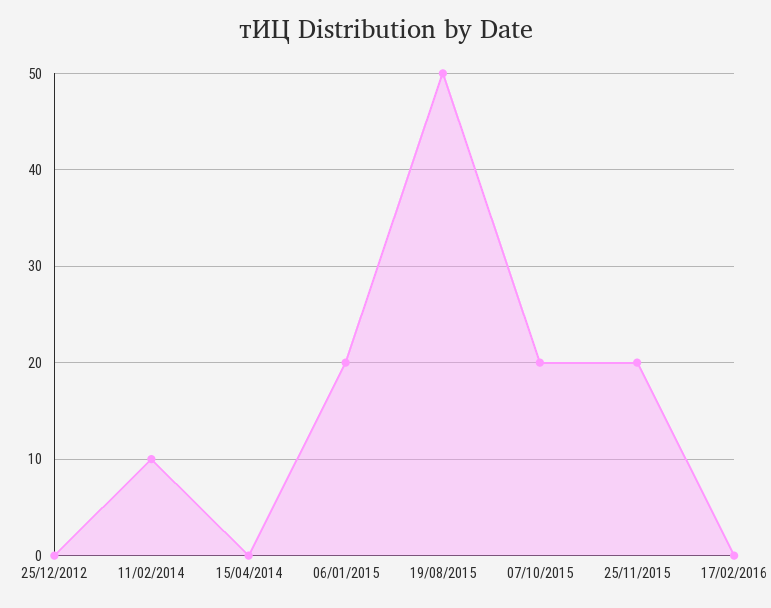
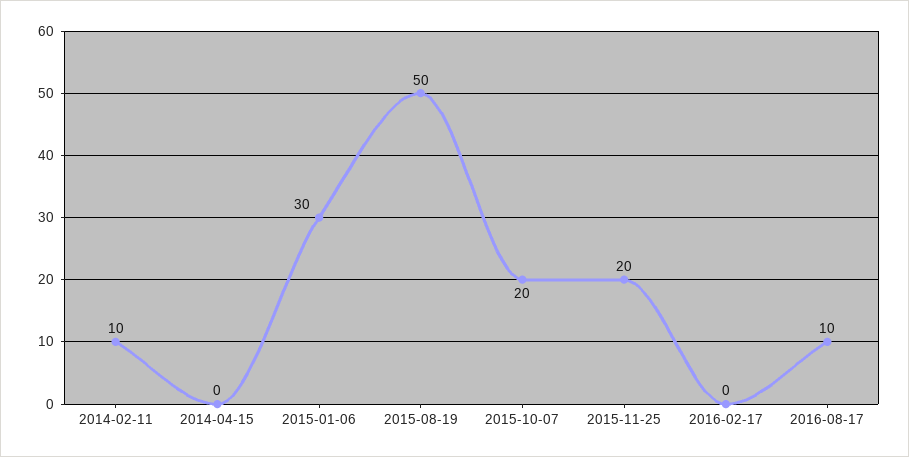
25/12/2012: 0 -> none
06/01/2015: 20 -> 30
2016-08-17: none -> 10

